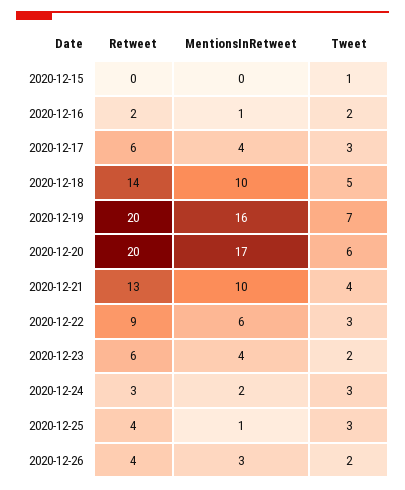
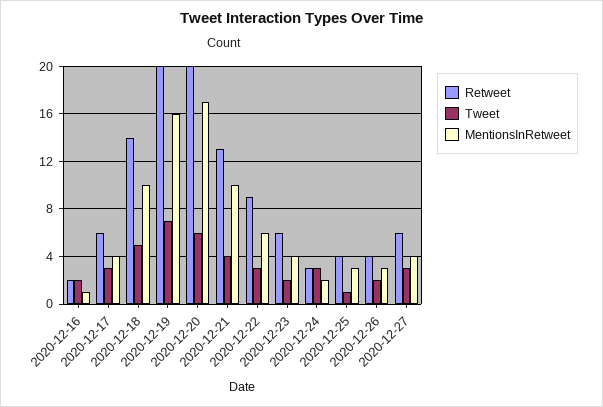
Retweet, 2020-12-15: 0 -> none
MentionsInRetweet, 2020-12-15: 0 -> none
Tweet, 2020-12-15: 1 -> none
MentionsInRetweet, 2020-12-25: 1 -> 3
Tweet, 2020-12-25: 3 -> 1
Retweet, 2020-12-27: none -> 6
Tweet, 2020-12-27: none -> 3
MentionsInRetweet, 2020-12-27: none -> 4

